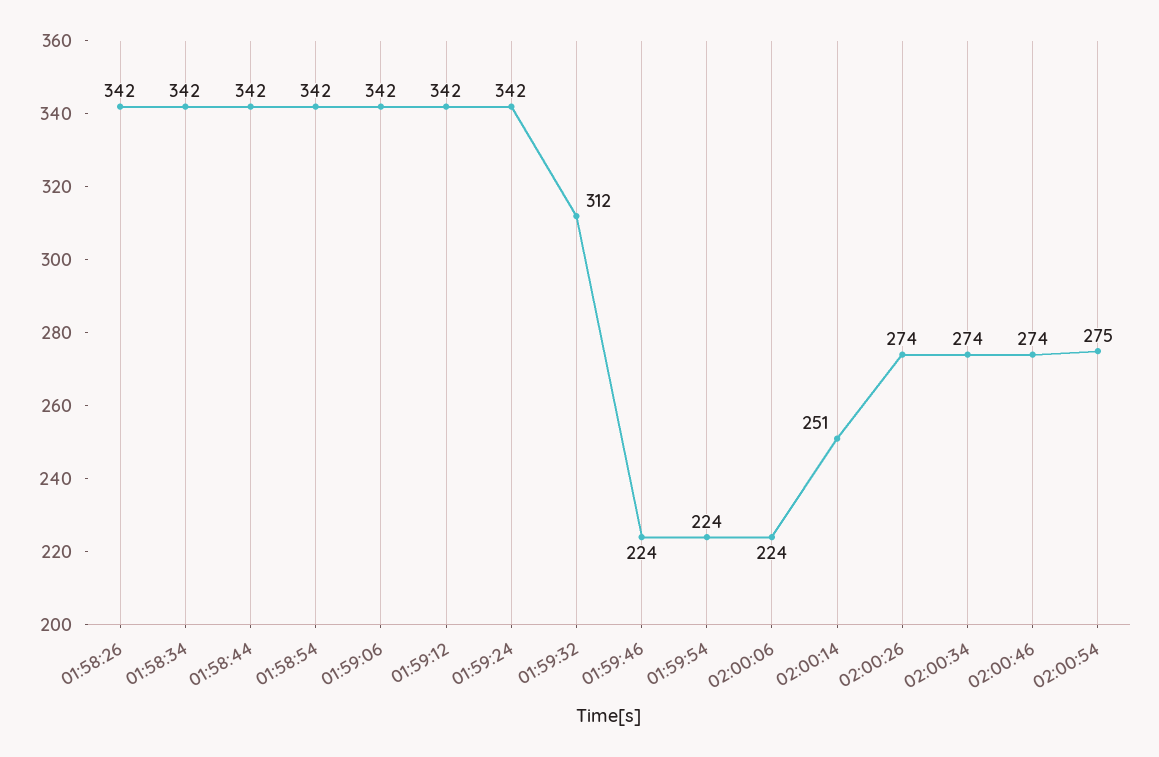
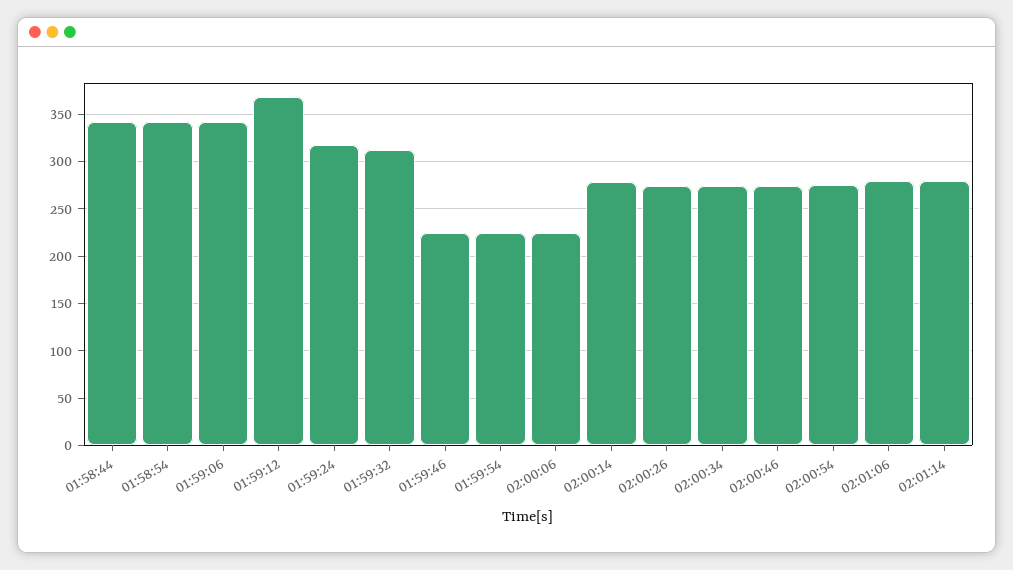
01:58:26: 342 -> none
01:58:34: 342 -> none
01:59:12: 342 -> 370
01:59:24: 342 -> 320
02:00:14: 251 -> 280
02:01:06: none -> 280
02:01:14: none -> 280

